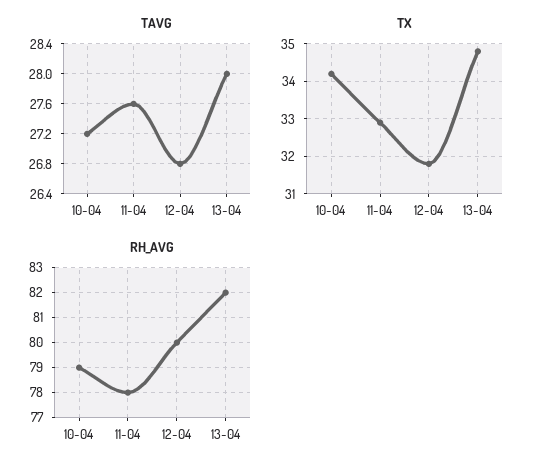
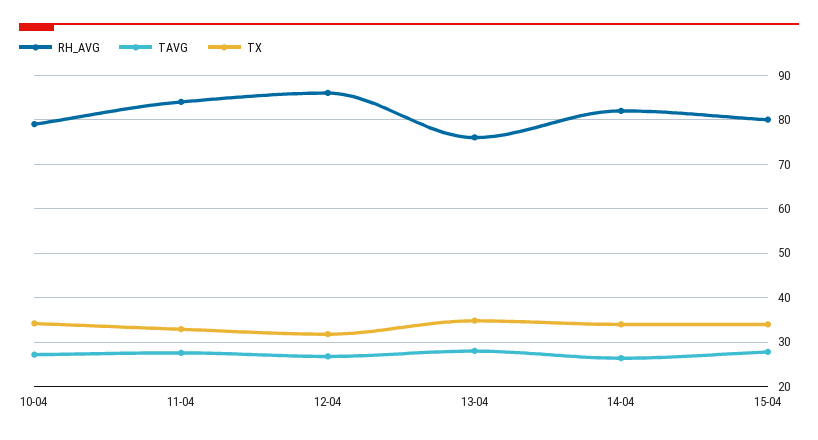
RH_AVG, 11-04: 78 -> 84
RH_AVG, 12-04: 80 -> 86
RH_AVG, 13-04: 82 -> 76
RH_AVG, 14-04: none -> 82
TAVG, 14-04: none -> 26
TX, 14-04: none -> 34
RH_AVG, 15-04: none -> 80
TAVG, 15-04: none -> 28
TX, 15-04: none -> 34

